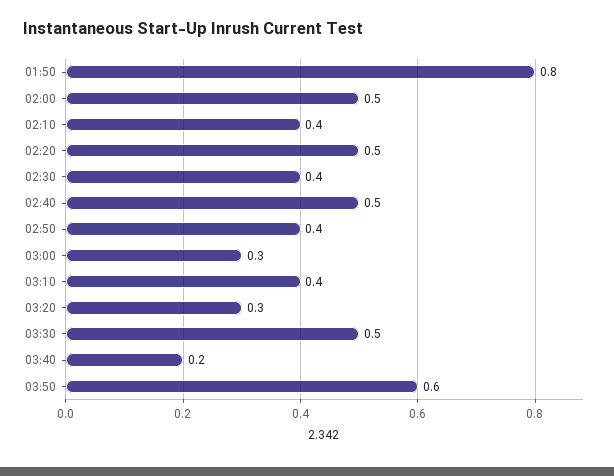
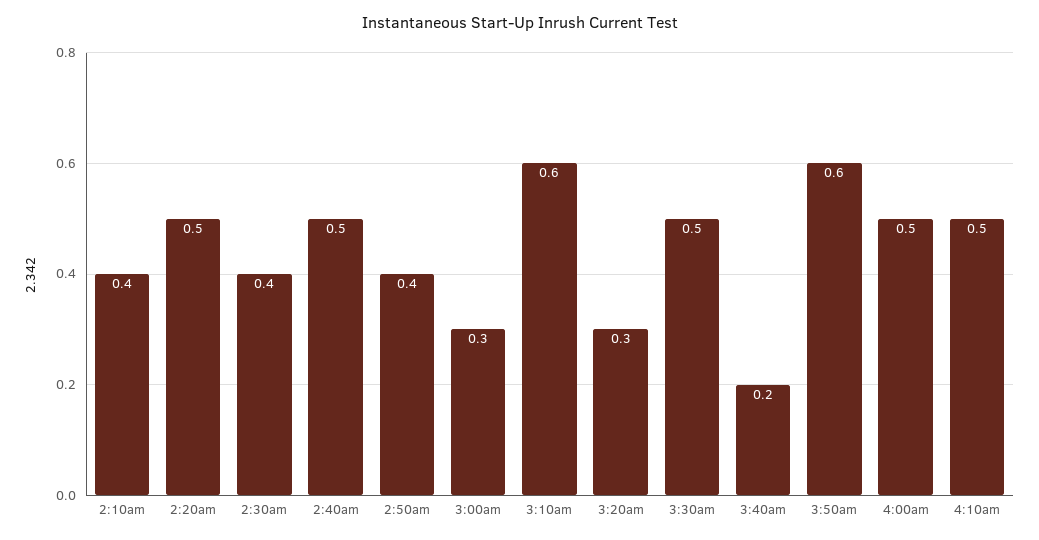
01:50: 0.8 -> none
02:00: 0.5 -> none
03:10: 0.4 -> 0.6
4:00am: none -> 0.5
4:10am: none -> 0.5

